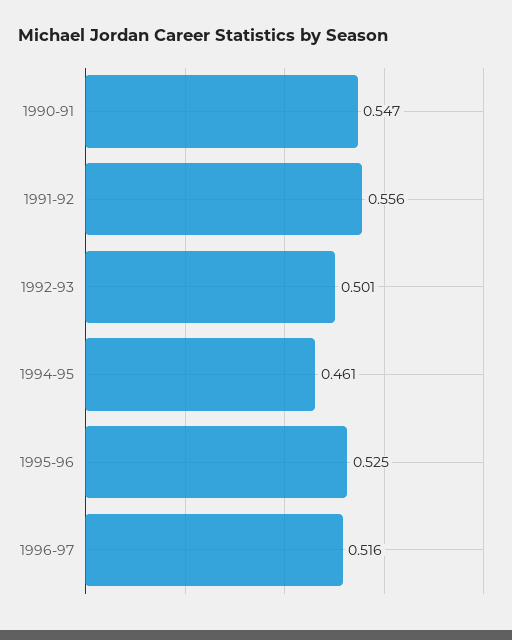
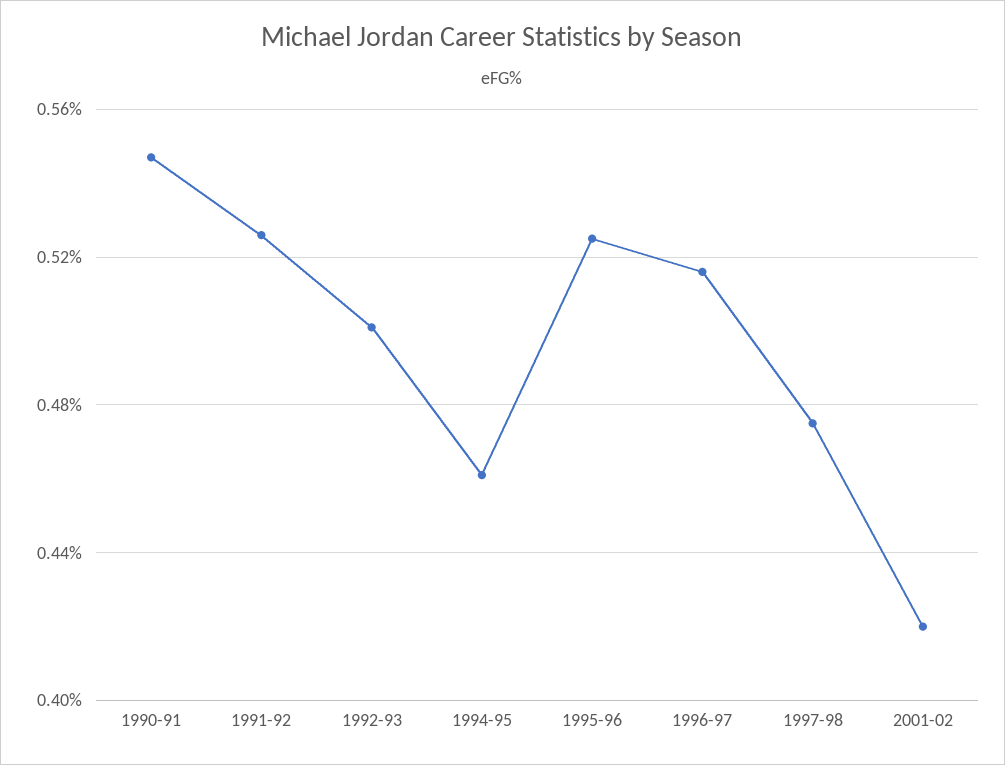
1991-92: 0.556 -> 0.525
1997-98: none -> 0.475
2001-02: none -> 0.42

